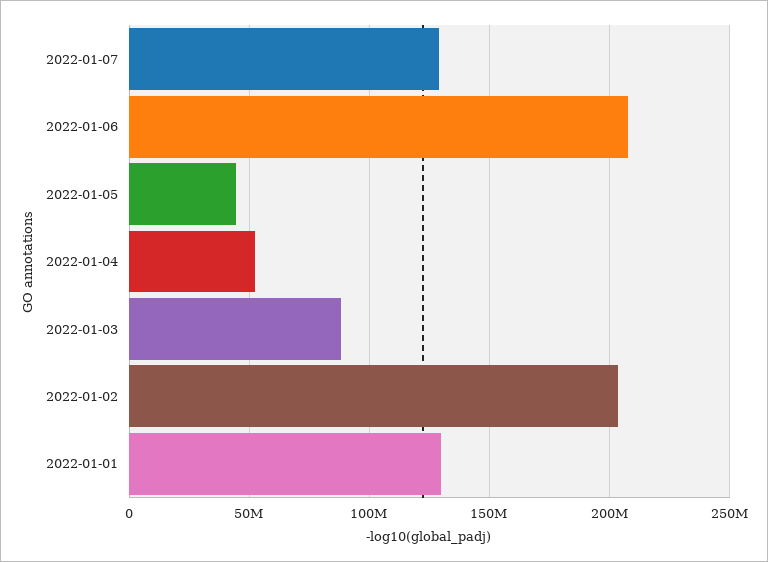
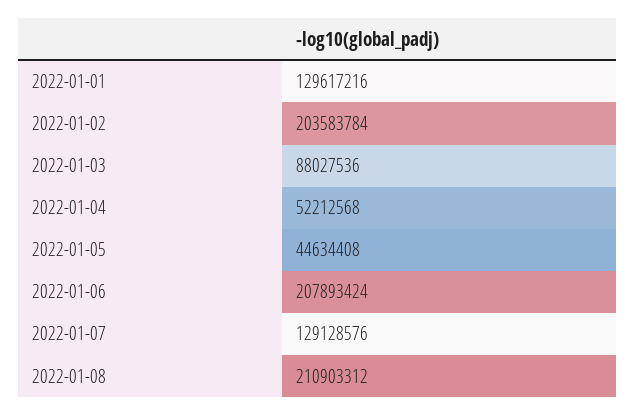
2022-01-08: none -> 210903312

